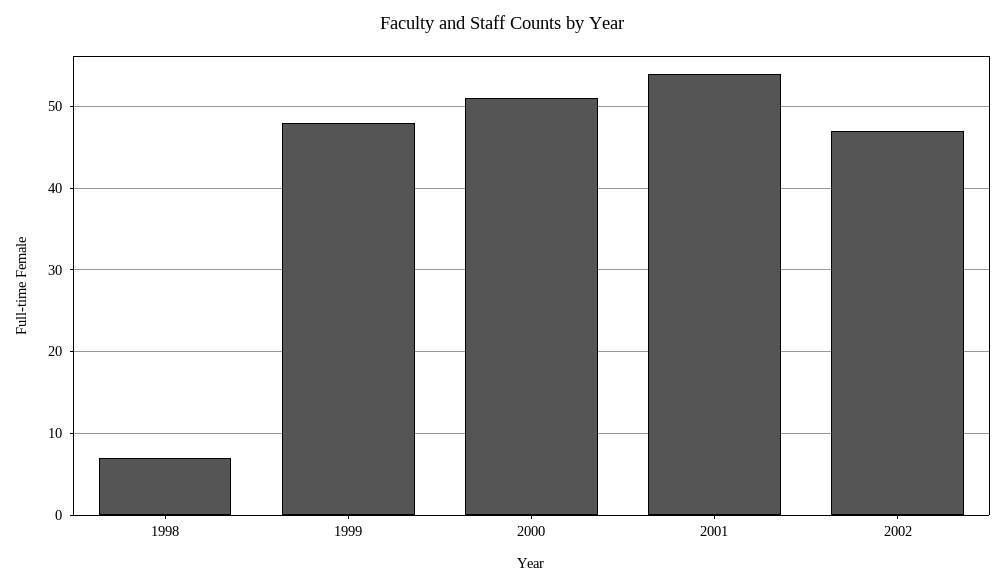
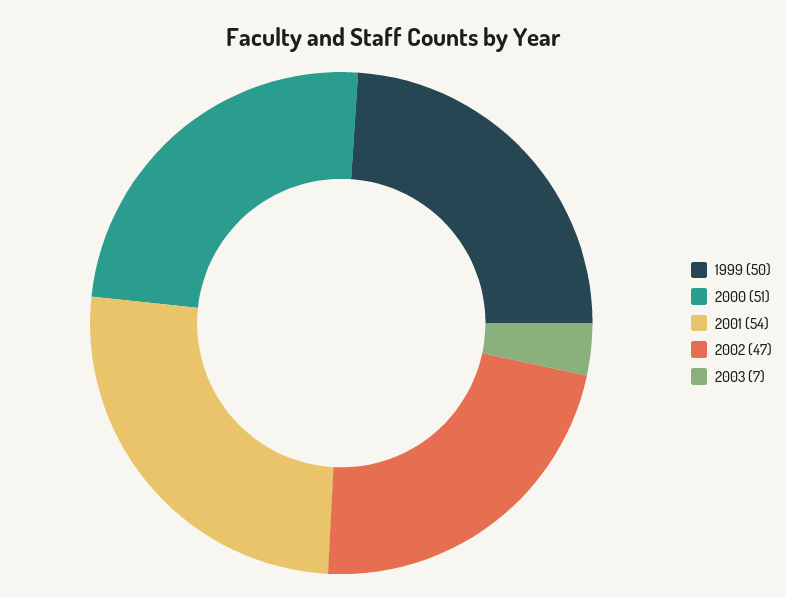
1998: 7 -> none
1999: 48 -> 50
2003: none -> 7

